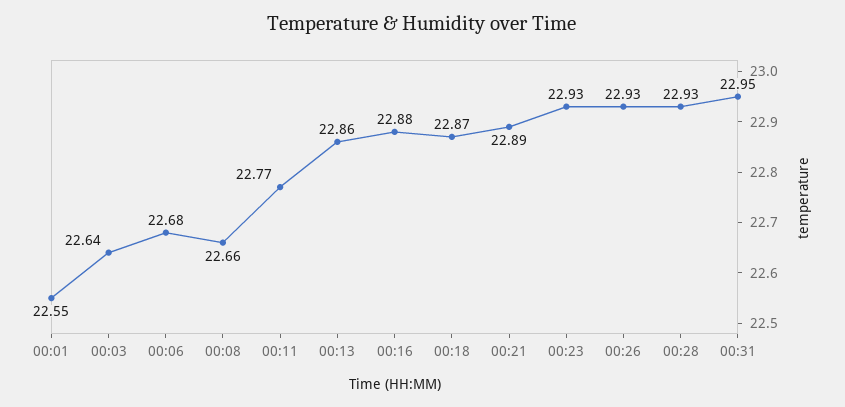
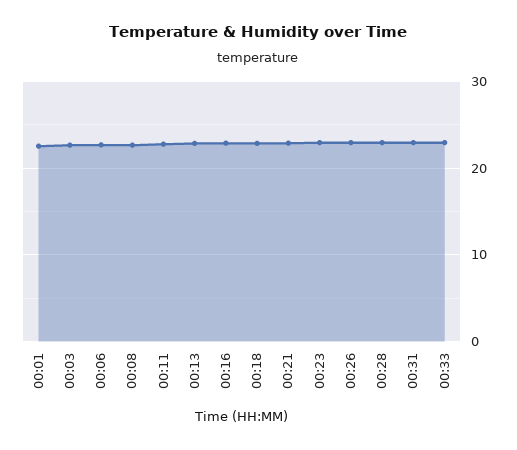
00:33: none -> 23

